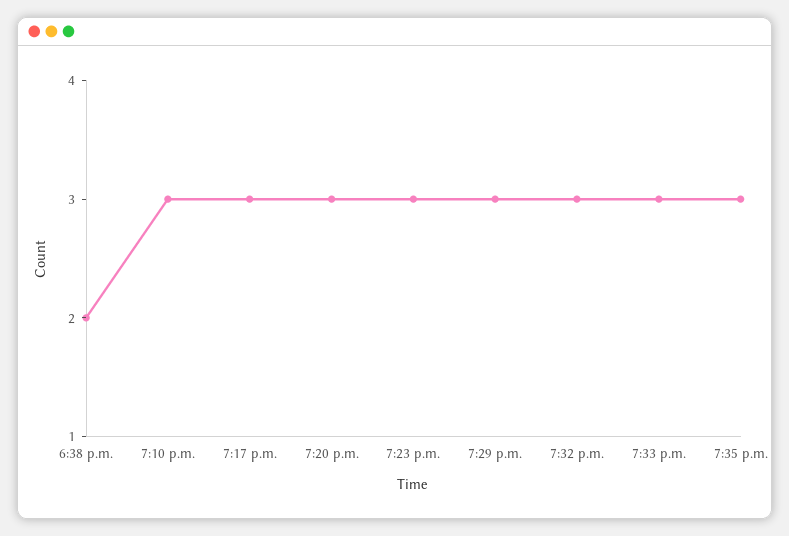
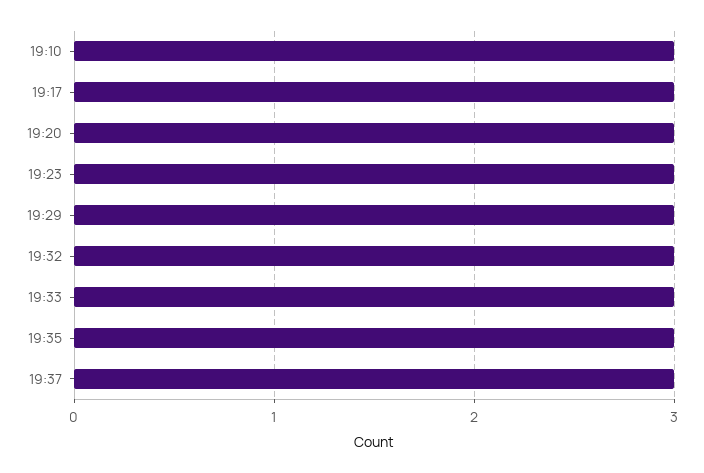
6:38 p.m.: 2 -> none
19:37: none -> 3

